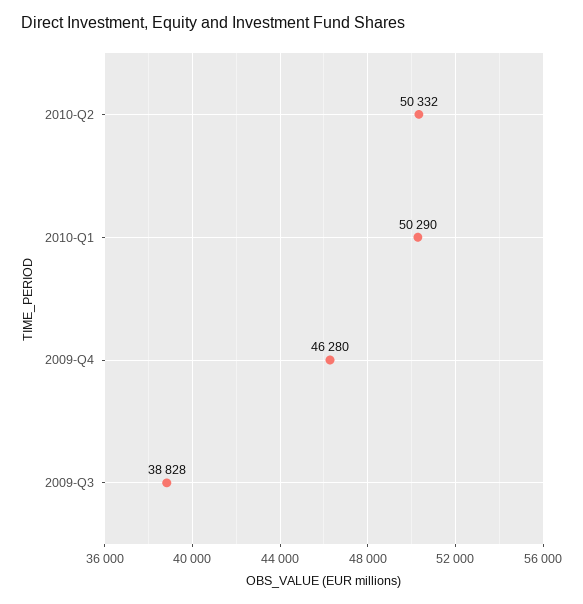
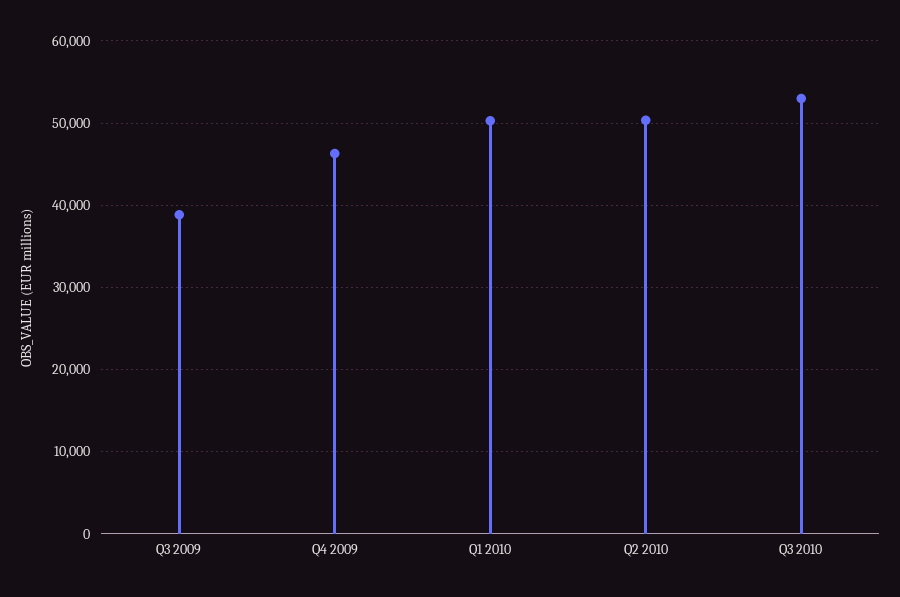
Q3 2010: none -> 53000

